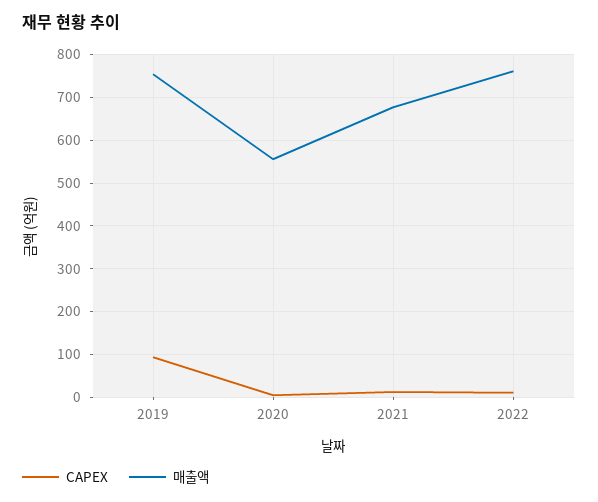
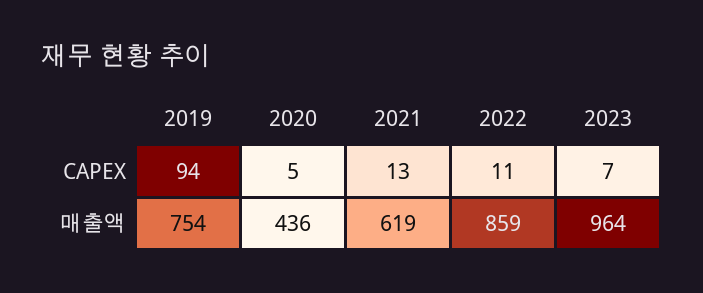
매출액, 2020: 560 -> 436
매출액, 2021: 680 -> 619
매출액, 2022: 760 -> 859
CAPEX, 2023: none -> 7
매출액, 2023: none -> 964

